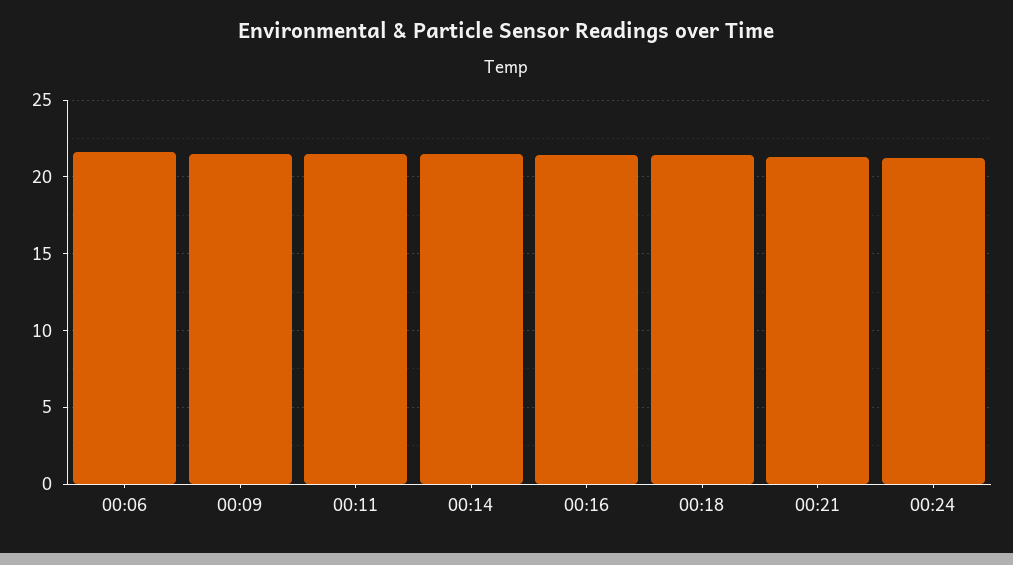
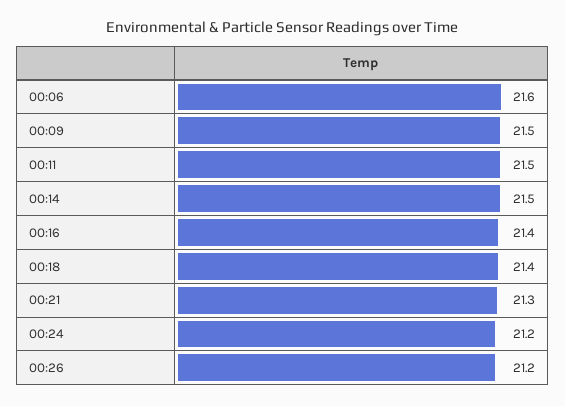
00:26: none -> 21.2

